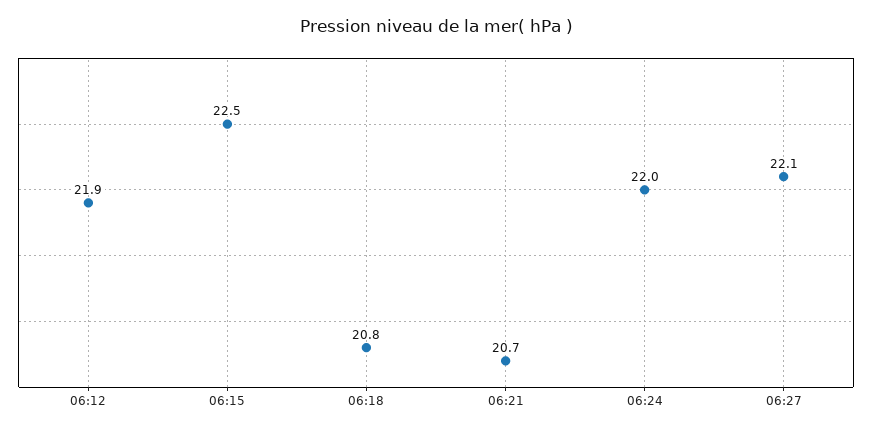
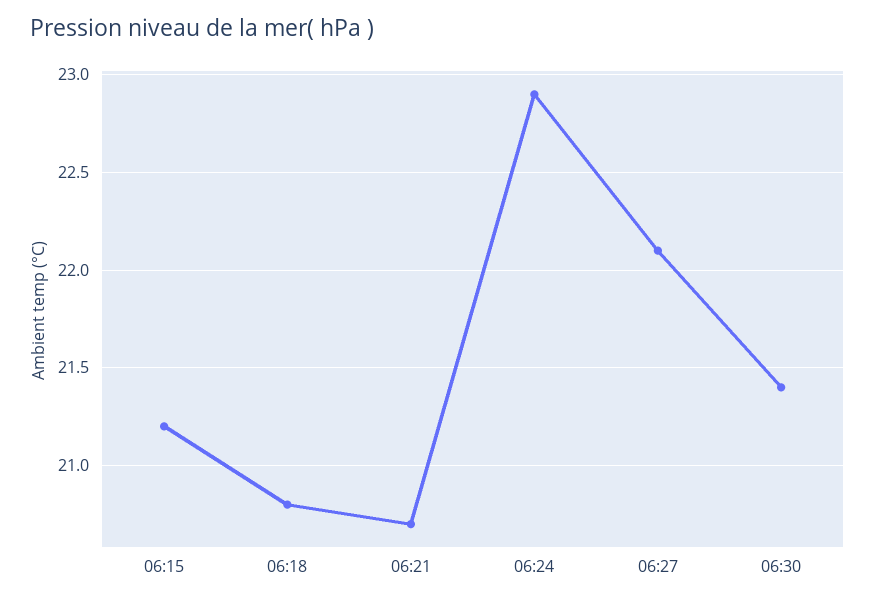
06:12: 21.9 -> none
06:15: 22.5 -> 21.2
06:24: 22 -> 22.9
06:30: none -> 21.4

